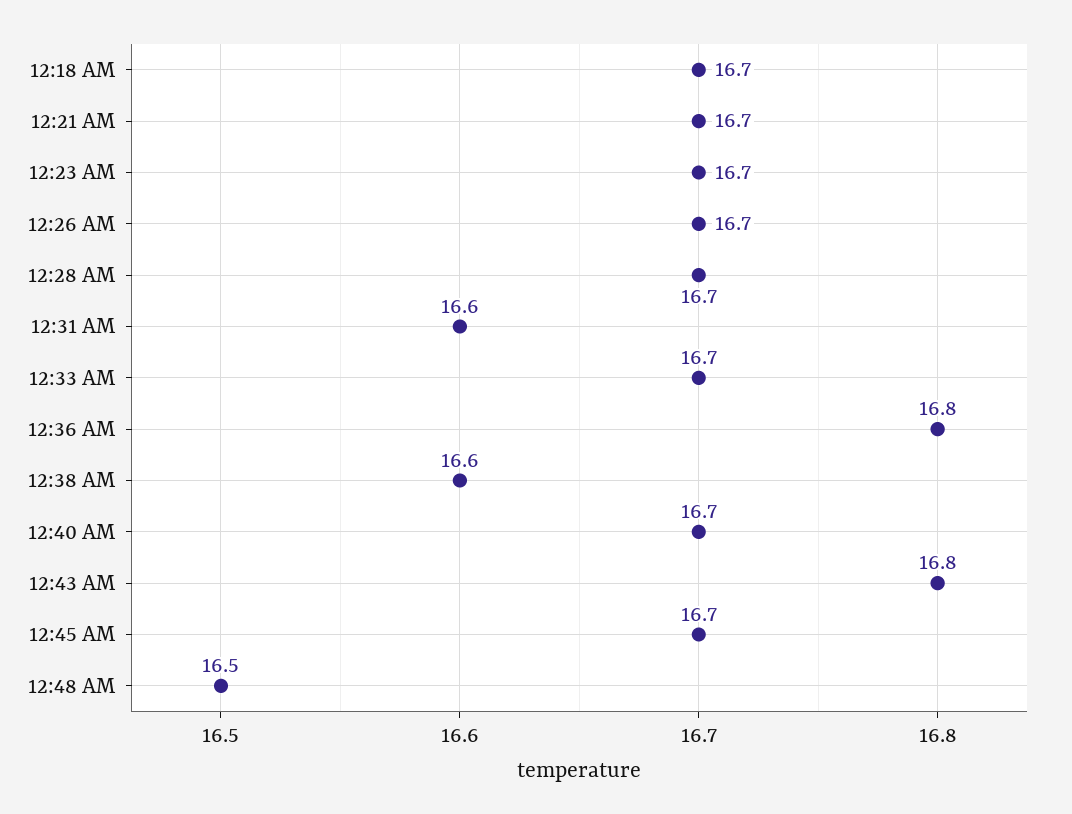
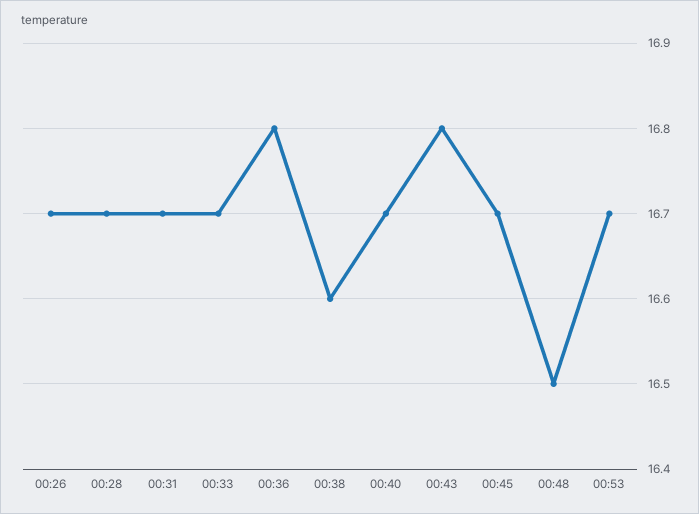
12:18 AM: 16.7 -> none
12:21 AM: 16.7 -> none
12:23 AM: 16.7 -> none
12:31 AM: 16.6 -> 16.7
00:53: none -> 16.7

